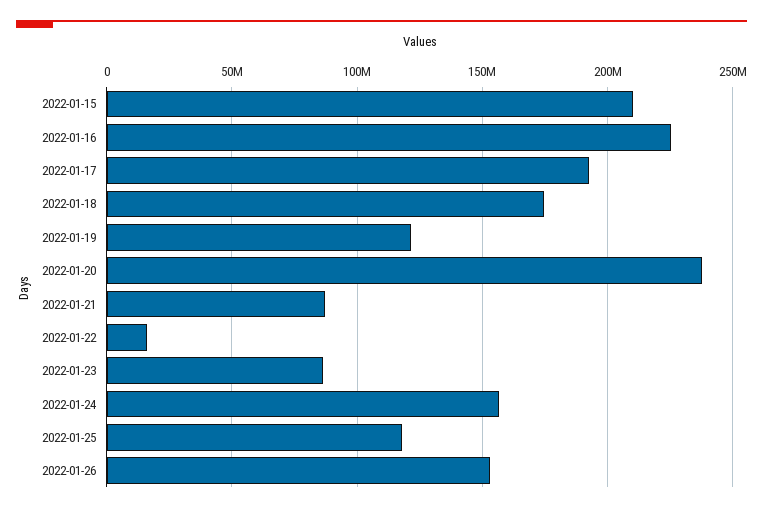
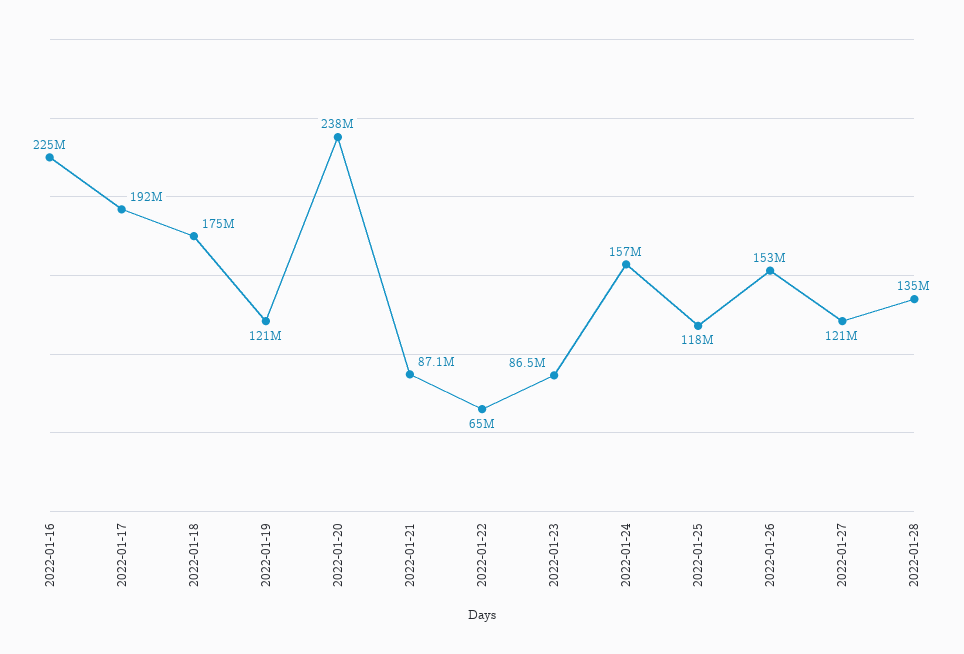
2022-01-15: 210000000 -> none
2022-01-22: 15000000 -> 65000000
2022-01-27: none -> 121000000
2022-01-28: none -> 135000000

